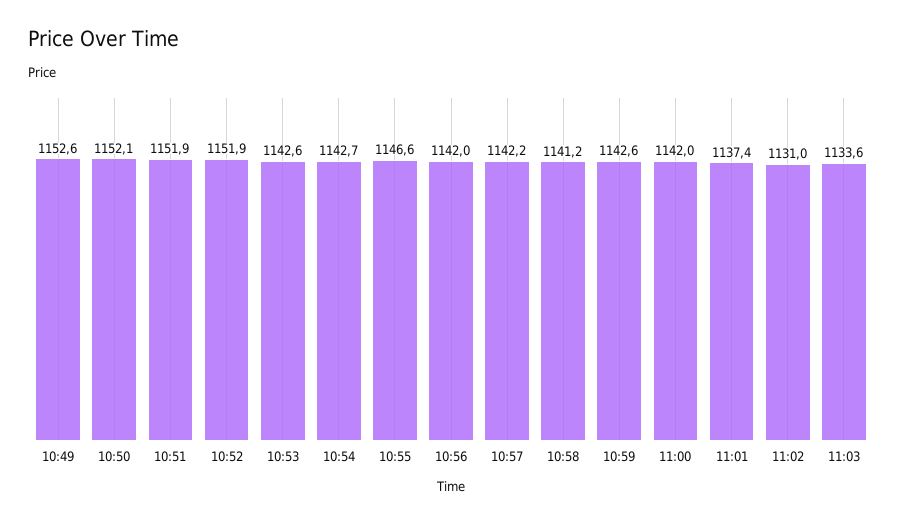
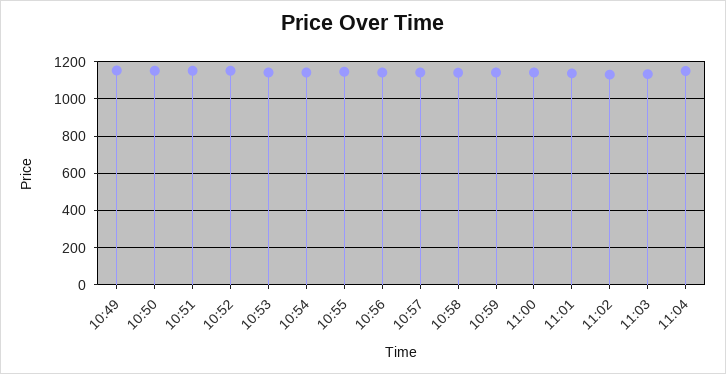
11:04: none -> 1150

